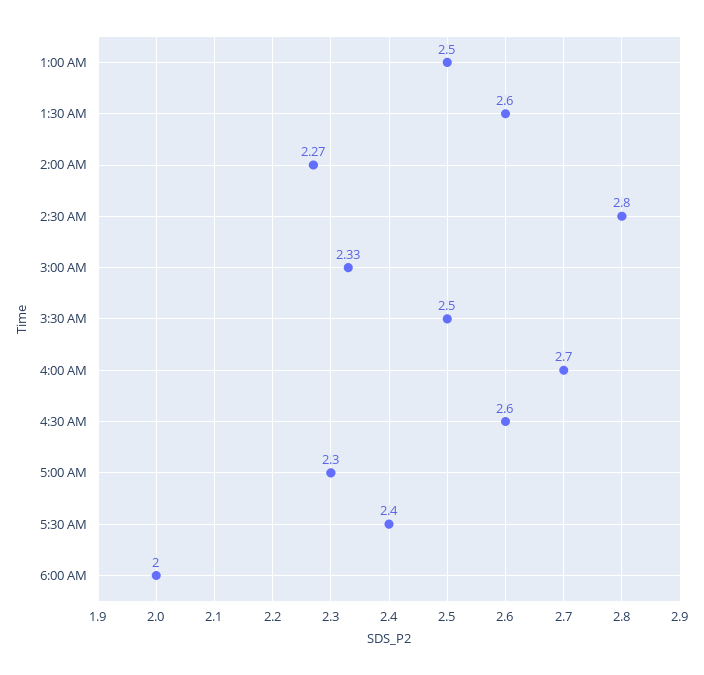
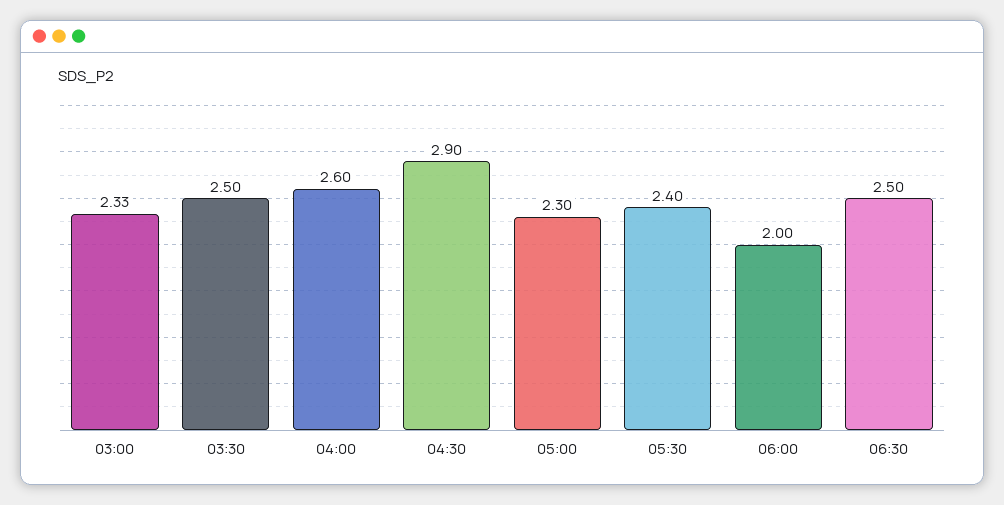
1:00 AM: 2.5 -> none
1:30 AM: 2.6 -> none
2:00 AM: 2.27 -> none
2:30 AM: 2.8 -> none
4:00 AM: 2.7 -> 2.6
4:30 AM: 2.6 -> 2.9
06:30: none -> 2.5

